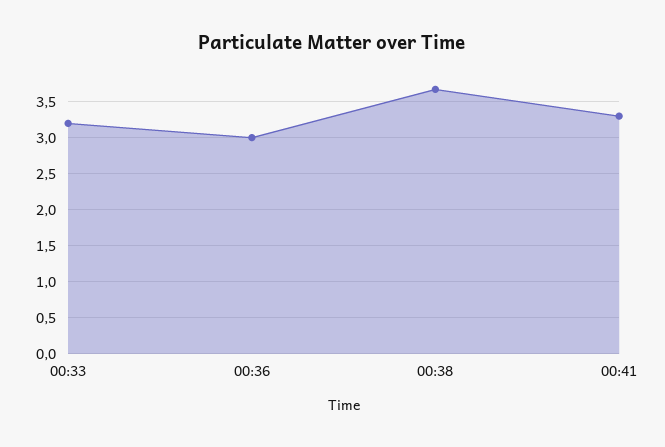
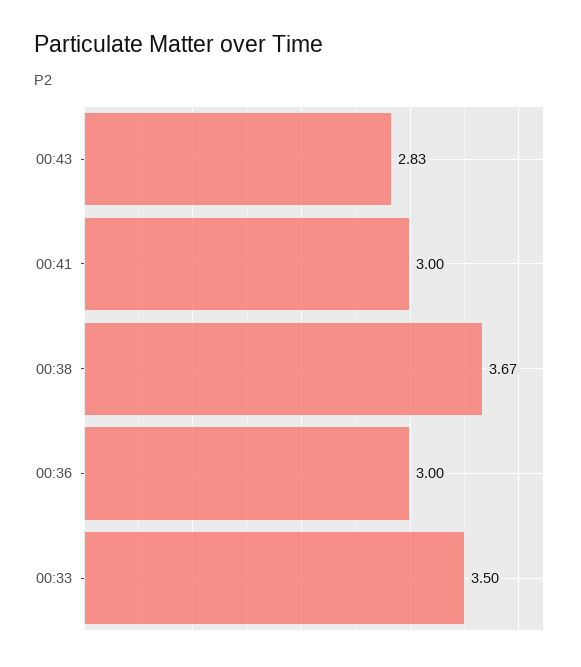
00:33: 3.2 -> 3.5
00:41: 3.3 -> 3
00:43: none -> 2.83

